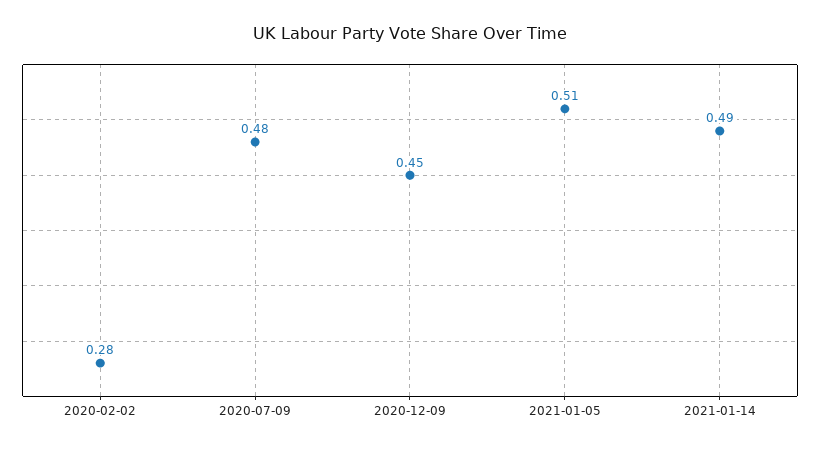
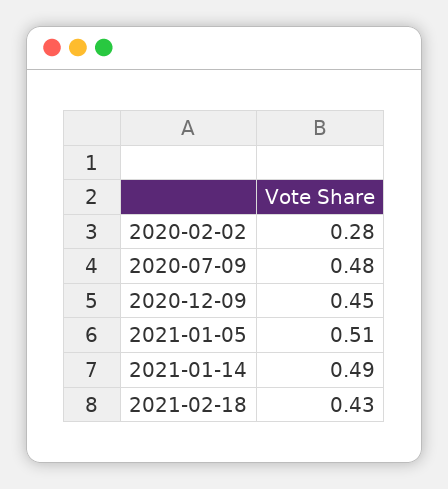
2021-02-18: none -> 0.43

